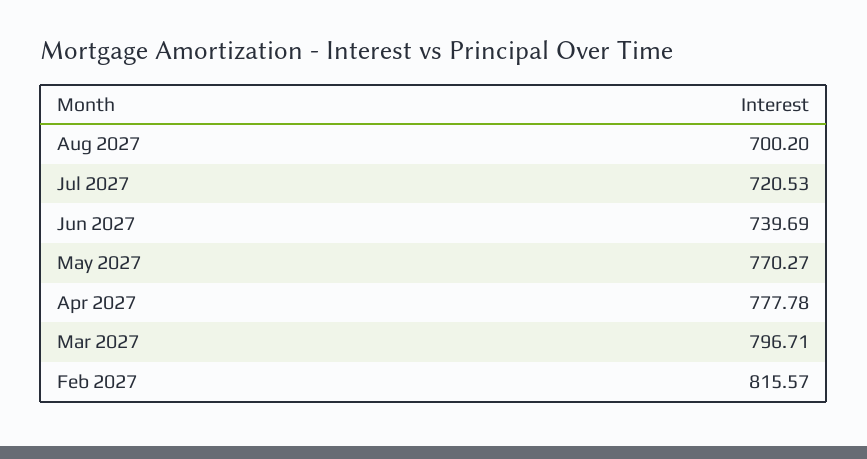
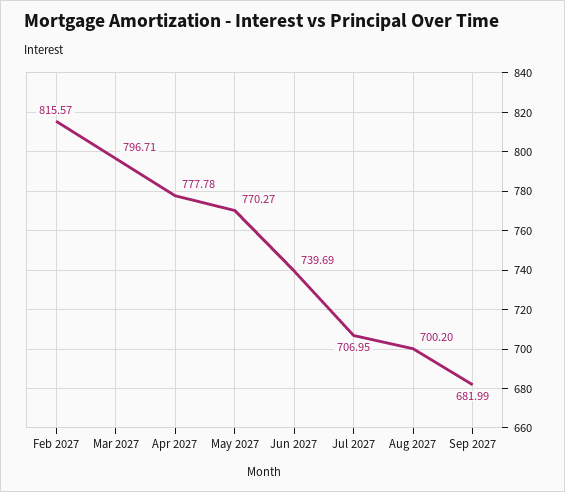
Jul 2027: 720.53 -> 706.95
Sep 2027: none -> 681.99

